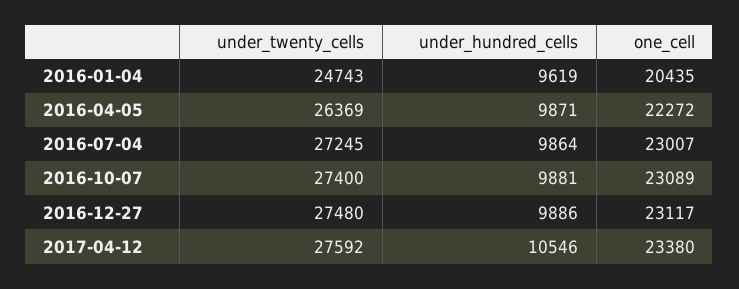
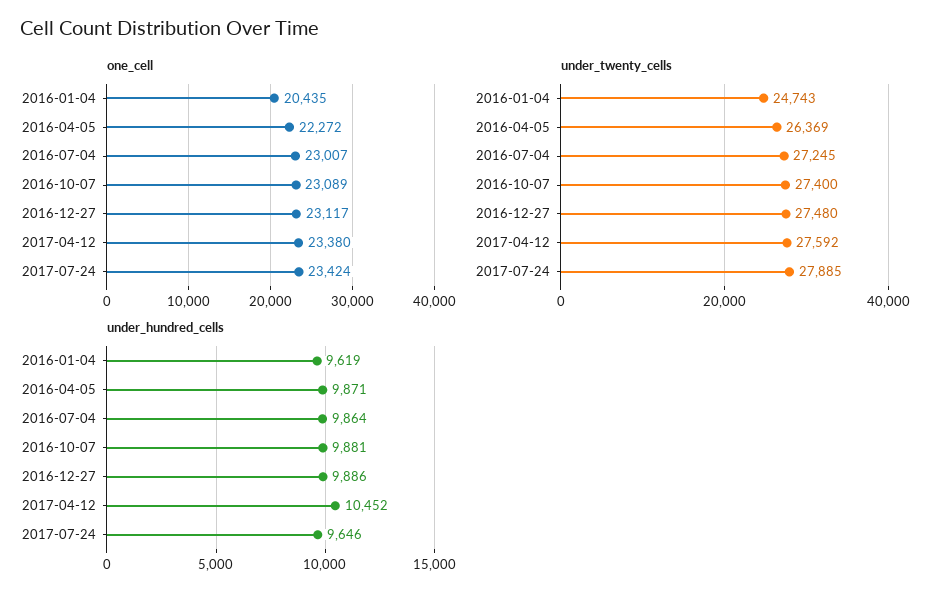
under_hundred_cells, 2017-04-12: 10546 -> 10452
one_cell, 2017-07-24: none -> 23424
under_twenty_cells, 2017-07-24: none -> 27885
under_hundred_cells, 2017-07-24: none -> 9646

